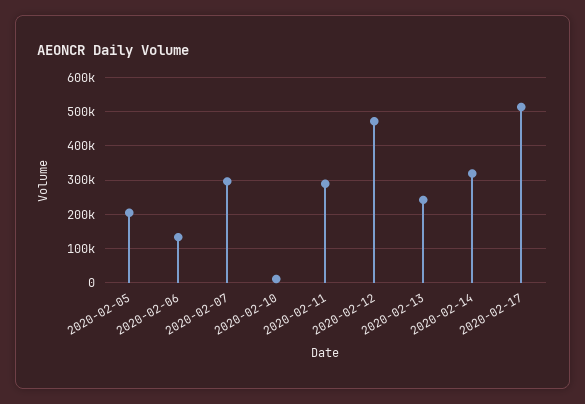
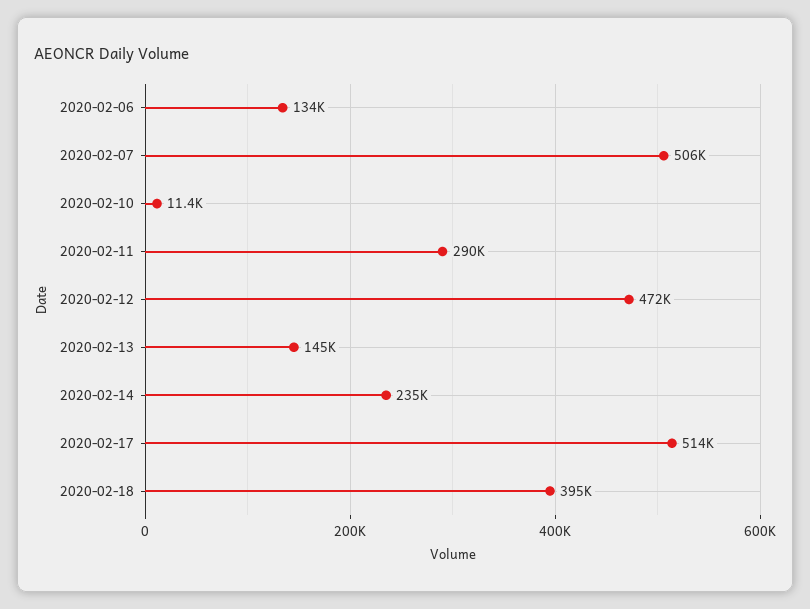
2020-02-05: 200000 -> none
2020-02-07: 300000 -> 506000
2020-02-13: 240000 -> 145000
2020-02-14: 320000 -> 235000
2020-02-18: none -> 395000

